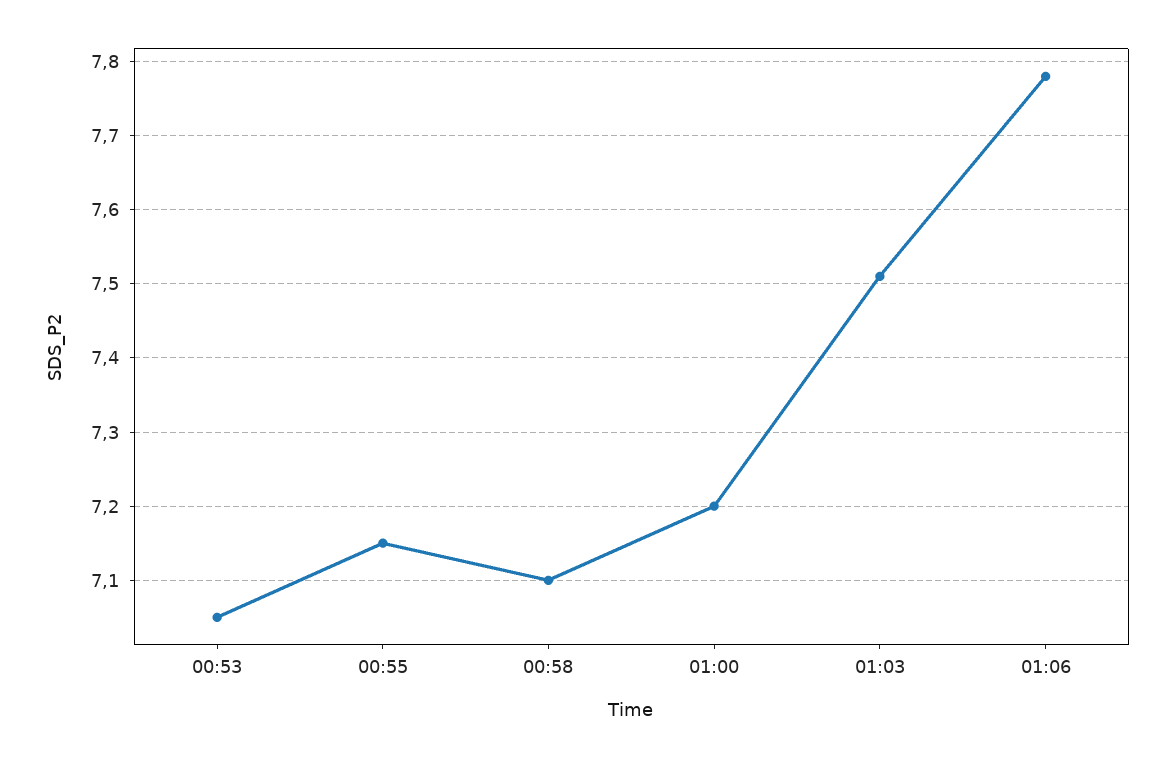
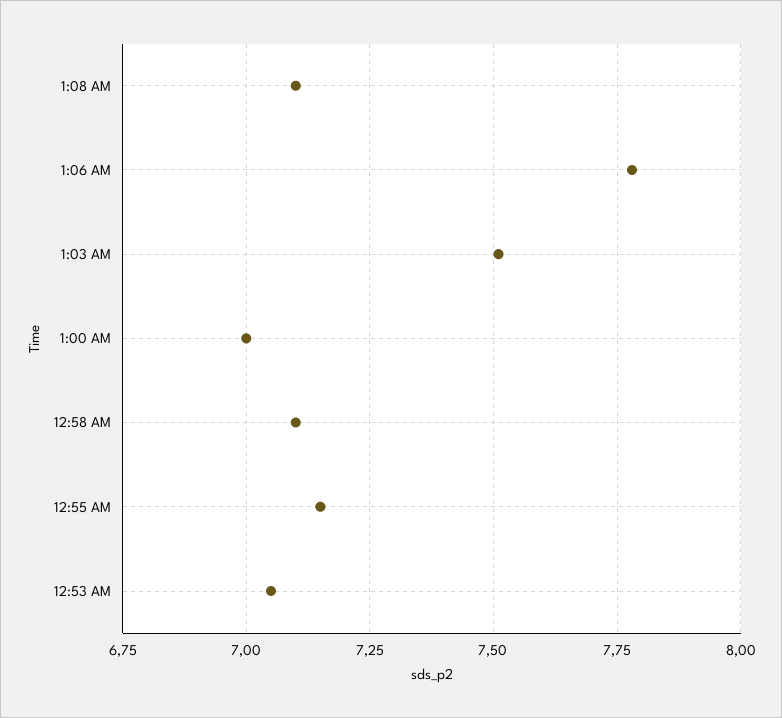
01:00: 7.2 -> 7
1:08 AM: none -> 7.1

